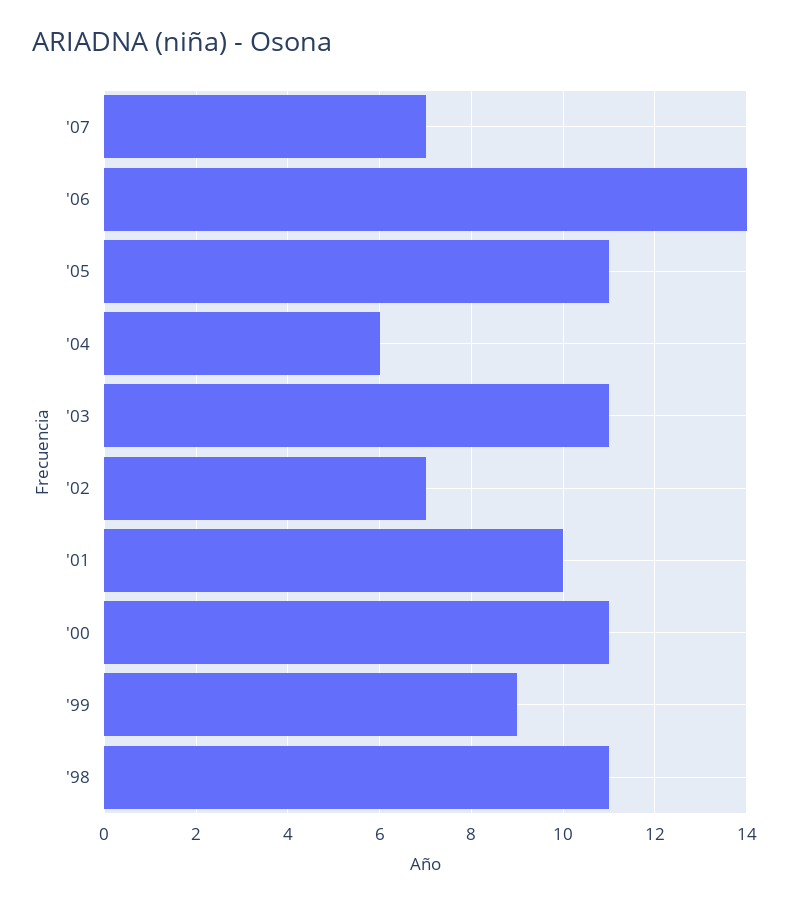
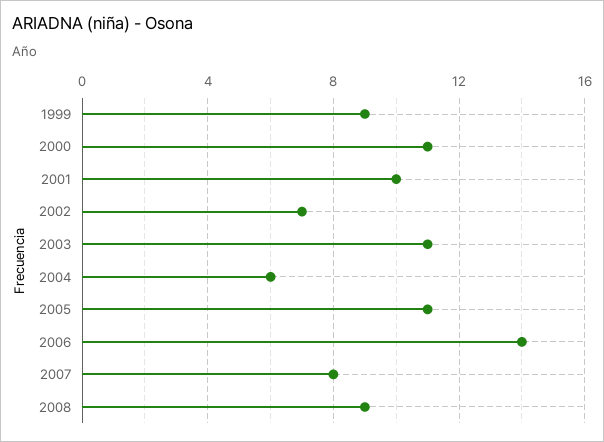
'07: 7 -> 8
'98: 11 -> none
2008: none -> 9

